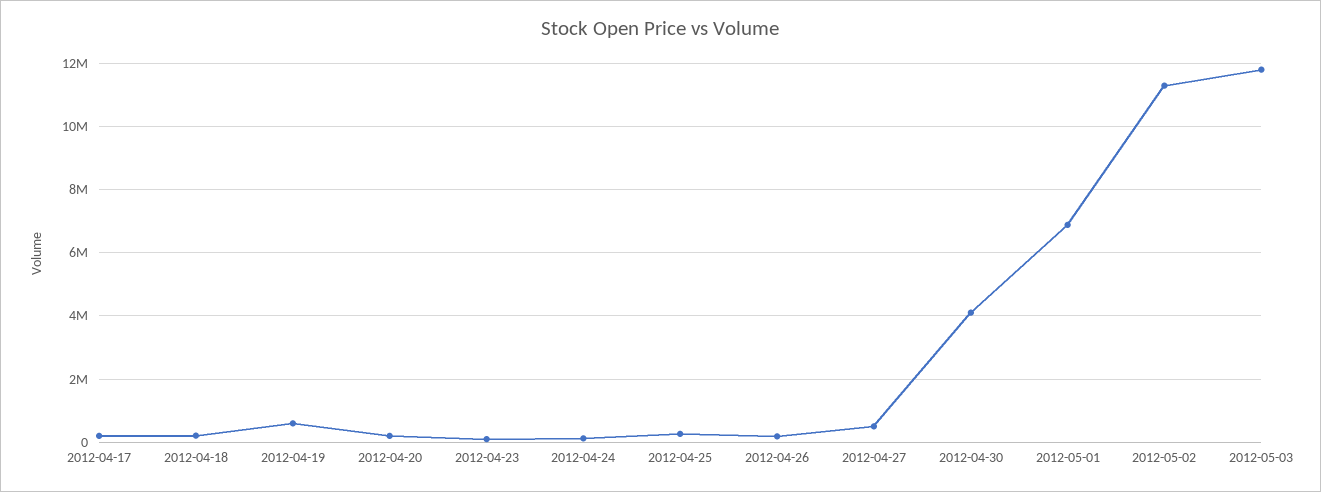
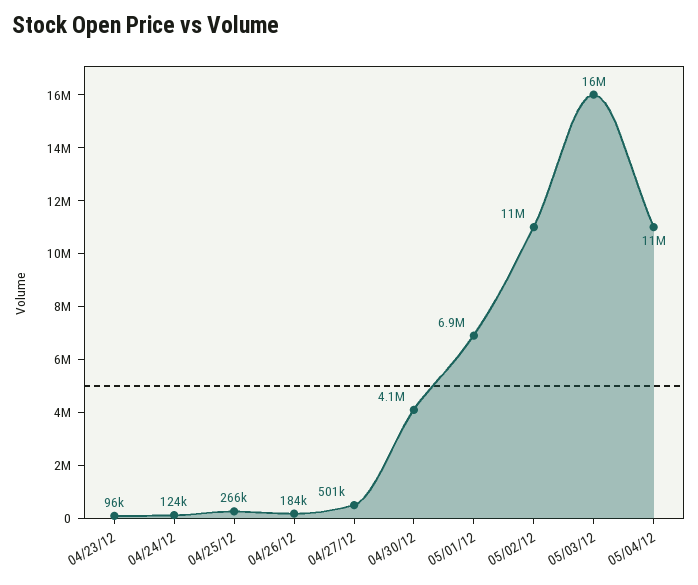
2012-04-17: 200000 -> none
2012-04-18: 200000 -> none
2012-04-19: 600000 -> none
2012-04-20: 200000 -> none
2012-05-03: 11800000 -> 16000000
05/04/12: none -> 11000000

